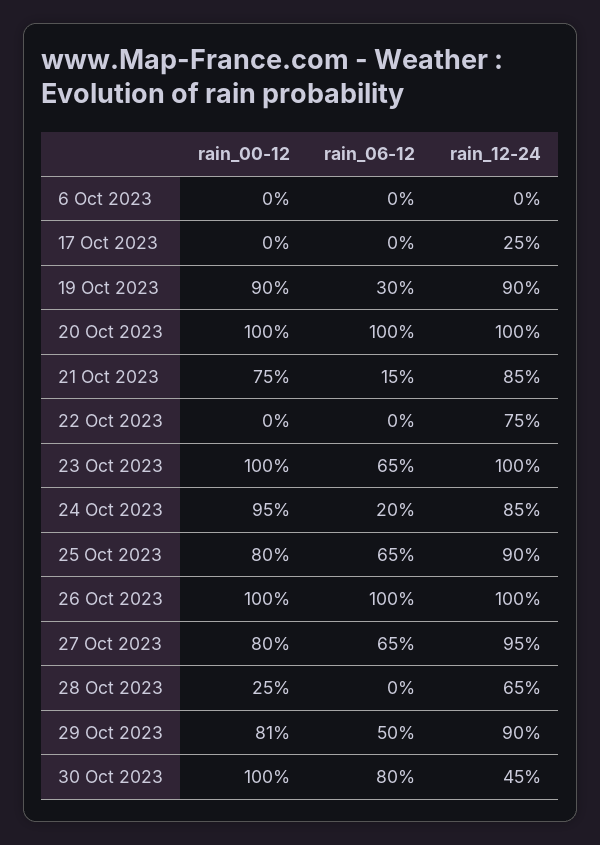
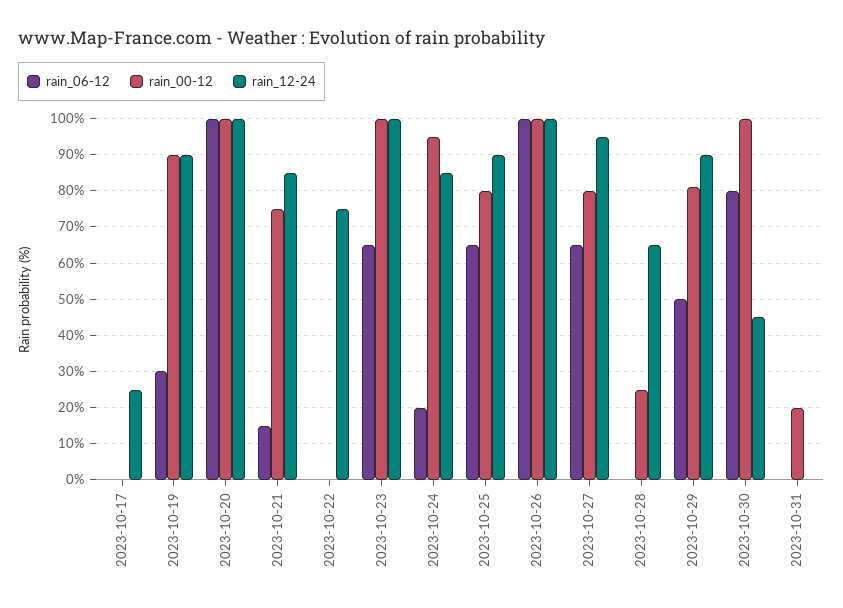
rain_00-12, 6 Oct 2023: 0 -> none
rain_06-12, 6 Oct 2023: 0 -> none
rain_12-24, 6 Oct 2023: 0 -> none
rain_06-12, 2023-10-31: none -> 0
rain_00-12, 2023-10-31: none -> 20
rain_12-24, 2023-10-31: none -> 0

